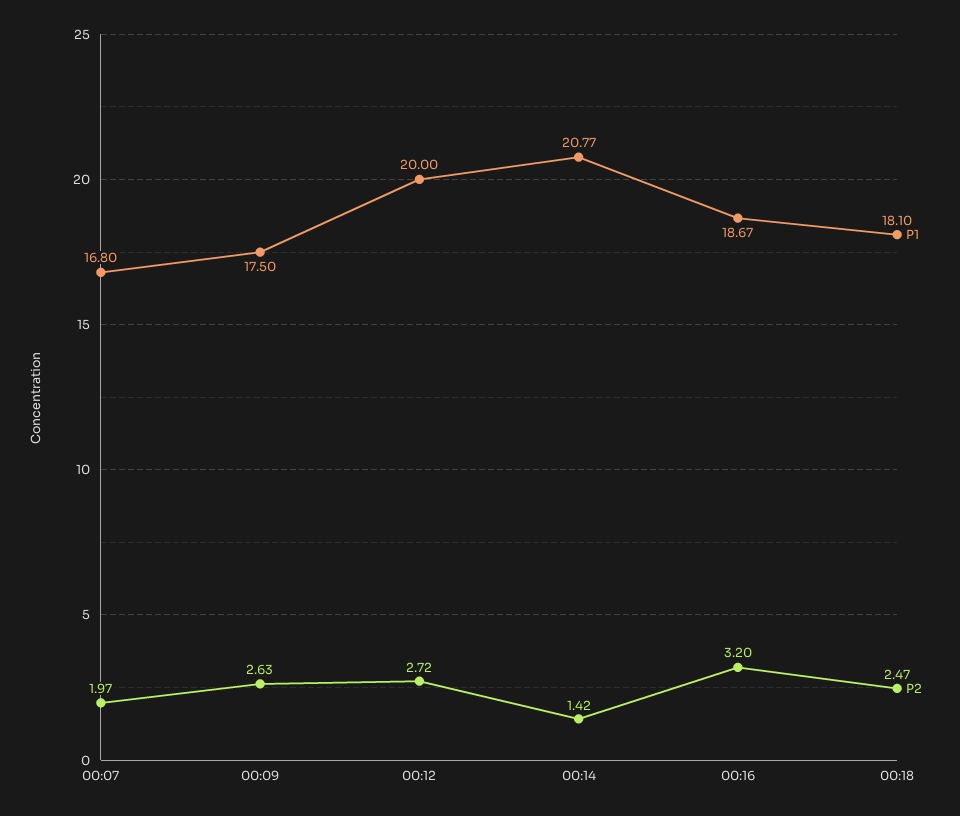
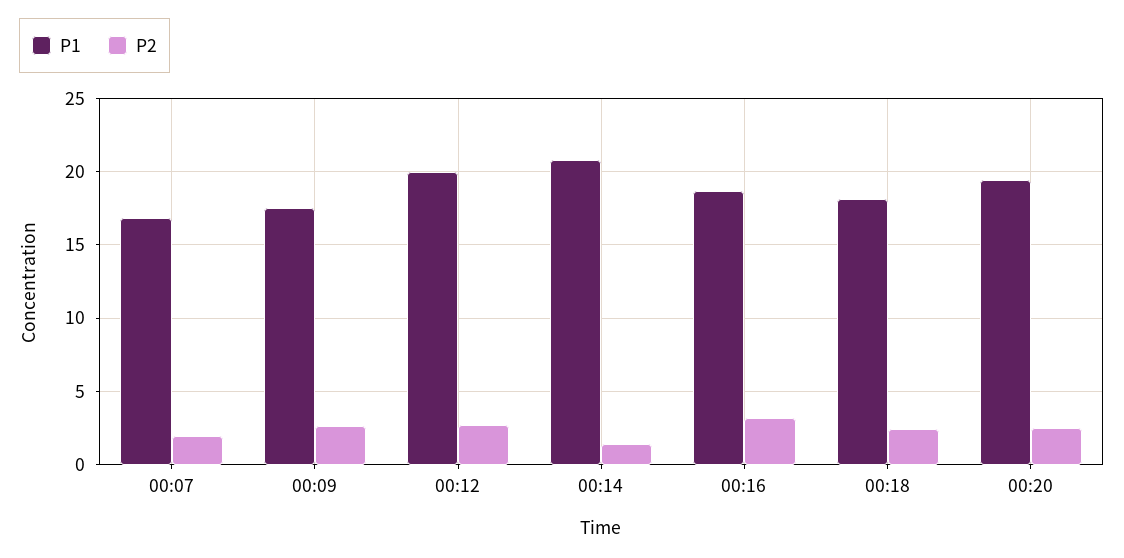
P1, 00:20: none -> 19.5
P2, 00:20: none -> 2.5

